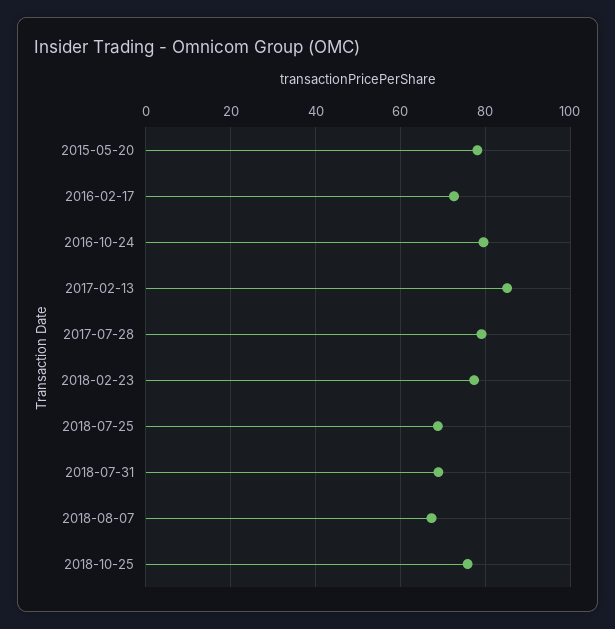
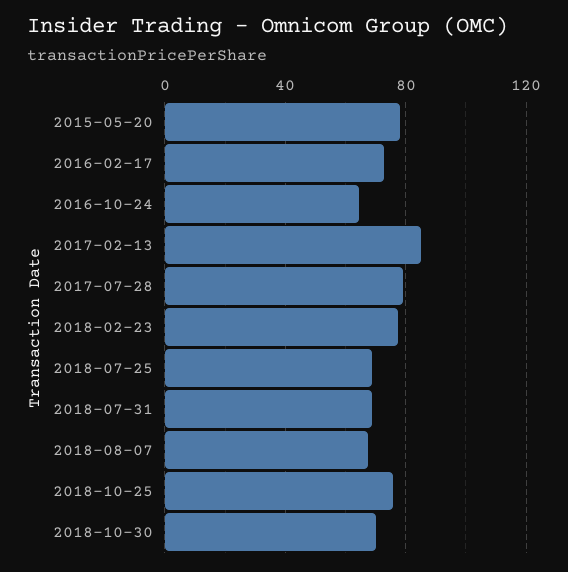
2016-10-24: 80 -> 65
2018-10-30: none -> 70

